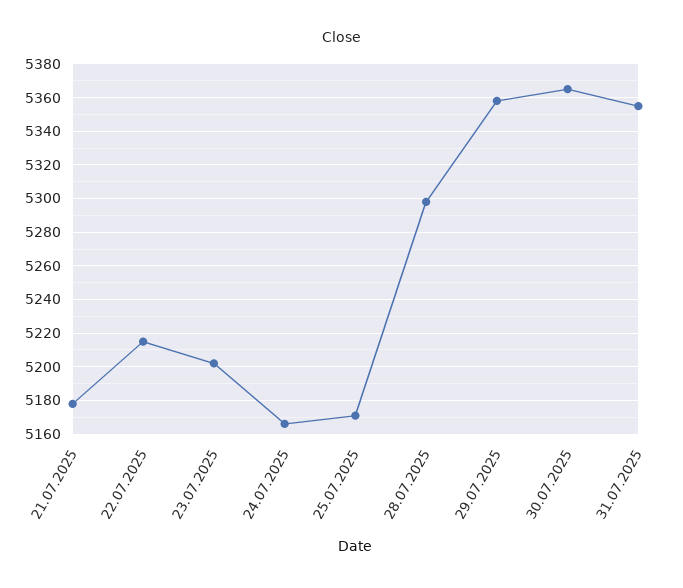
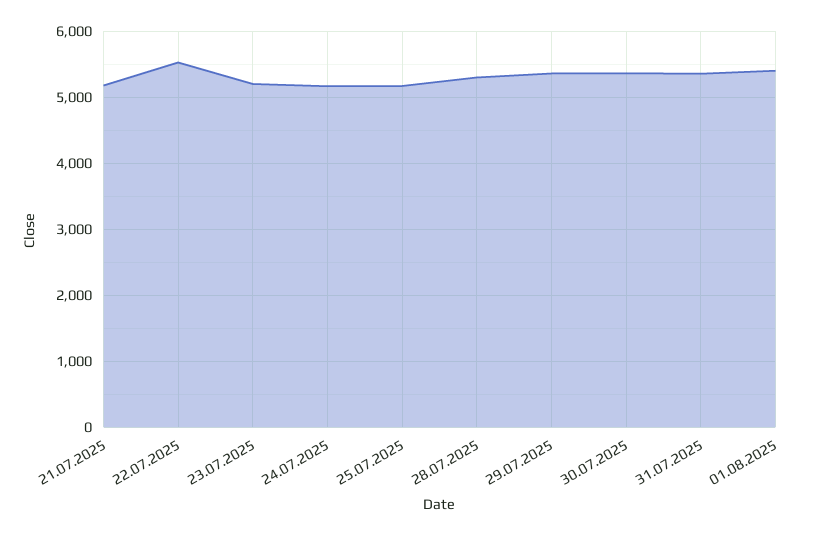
22.07.2025: 5215 -> 5500
01.08.2025: none -> 5400

